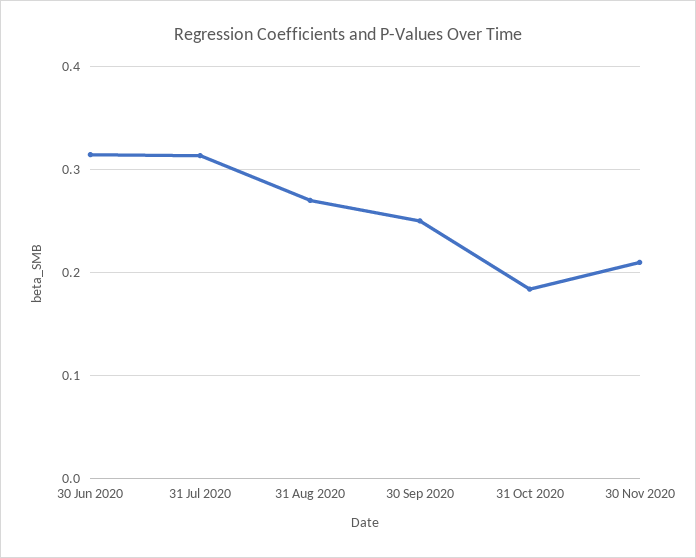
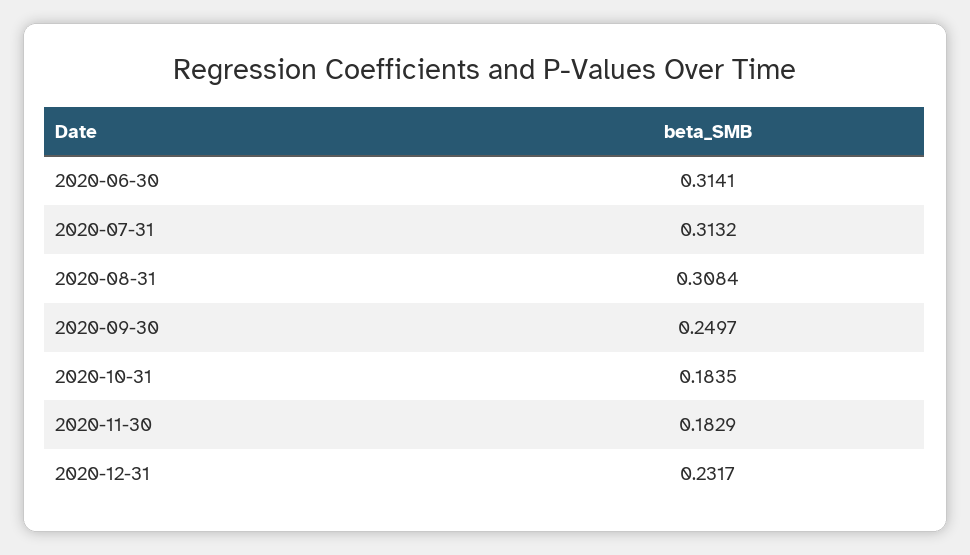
31 Aug 2020: 0.27 -> 0.3084
30 Nov 2020: 0.21 -> 0.1829
2020-12-31: none -> 0.2317

